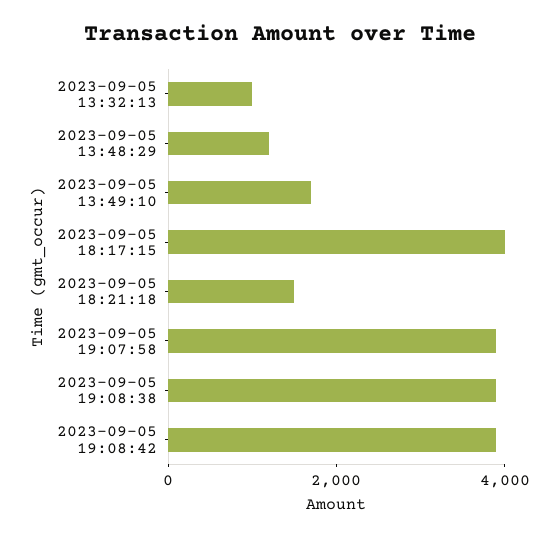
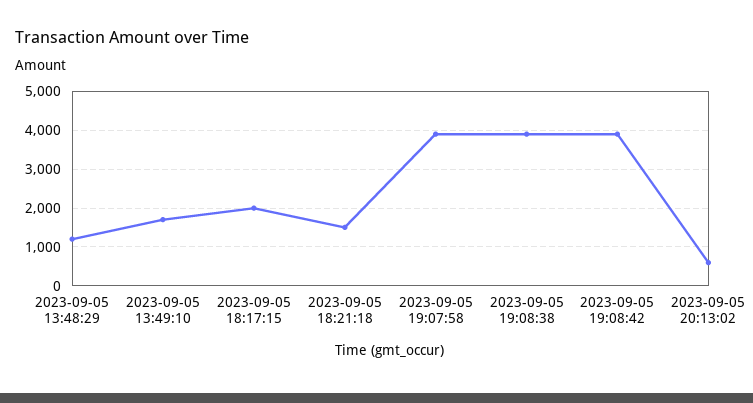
2023-09-05 13:32:13: 1000 -> none
2023-09-05 18:17:15: 4000 -> 2000
2023-09-05 20:13:02: none -> 600

